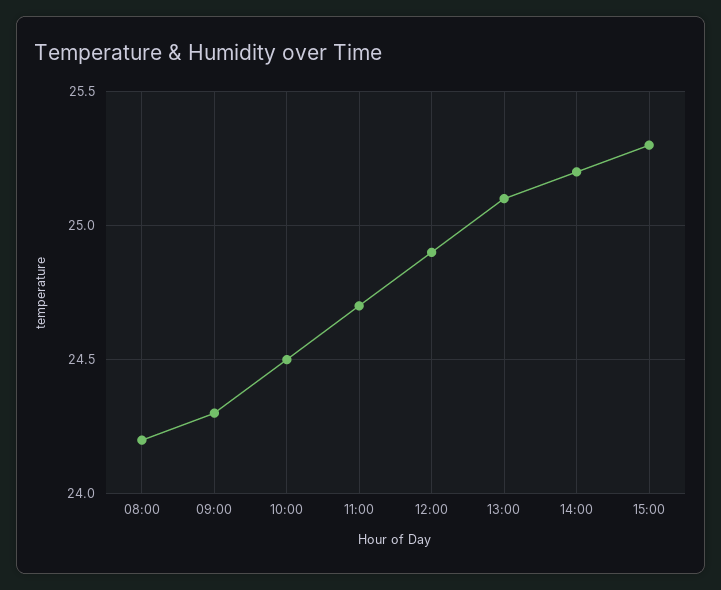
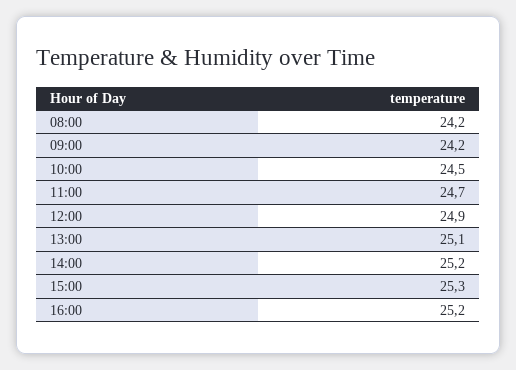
09:00: 24.3 -> 24.2
16:00: none -> 25.2

